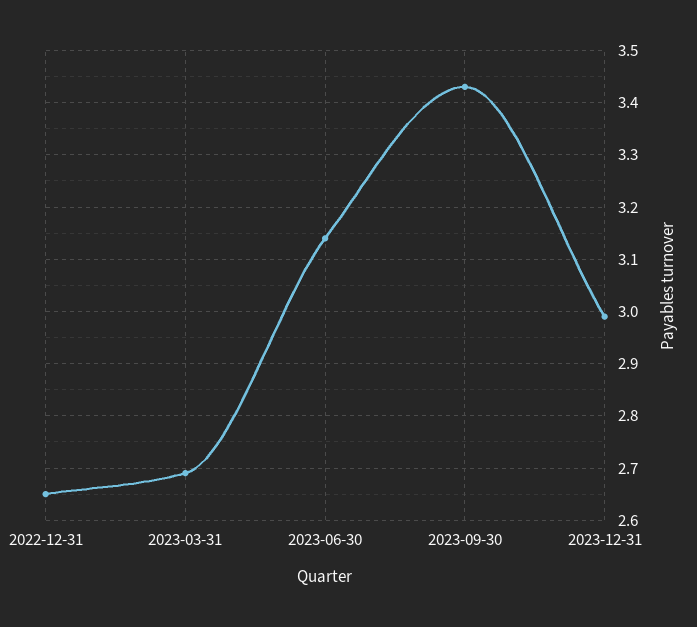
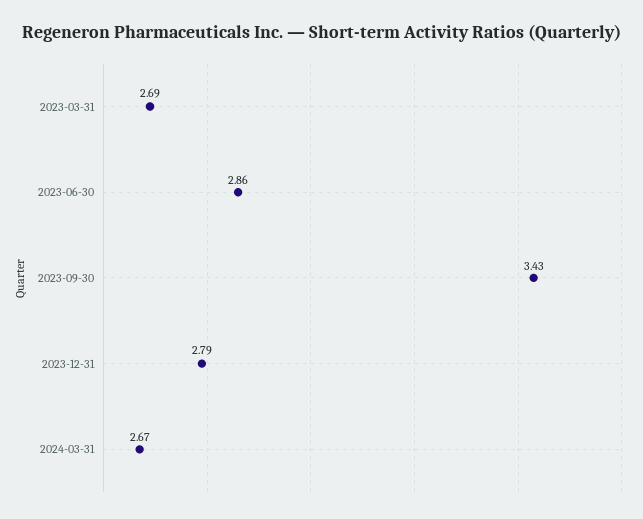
2022-12-31: 2.65 -> none
2023-06-30: 3.15 -> 2.86
2023-12-31: 3 -> 2.79
2024-03-31: none -> 2.67

